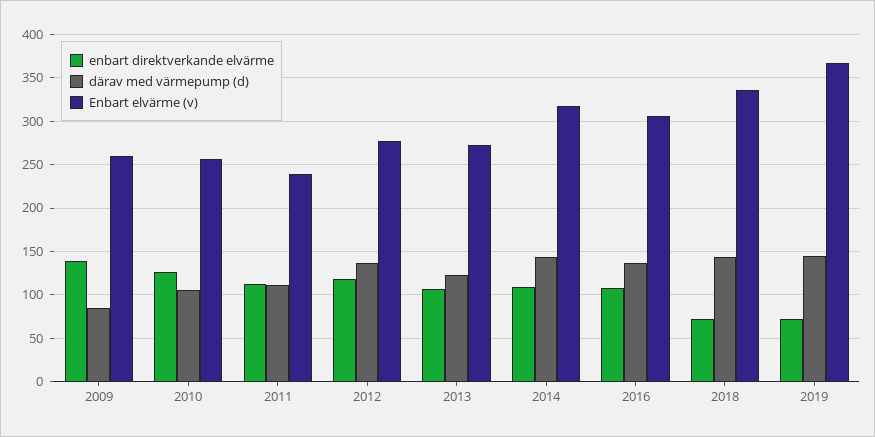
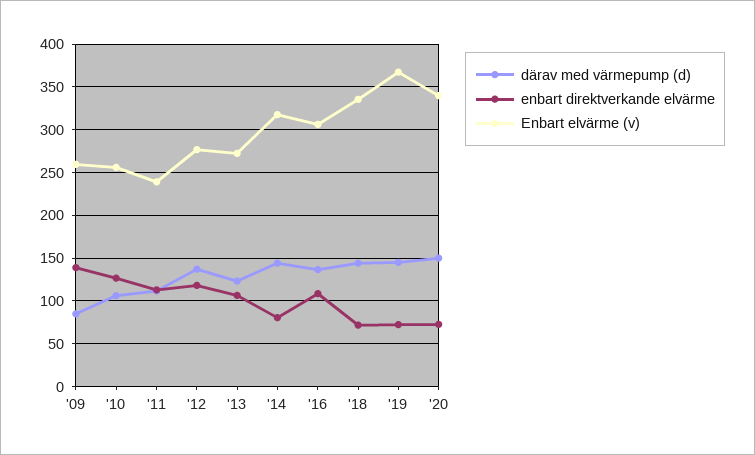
enbart direktverkande elvärme, 2014: 110 -> 80
därav med värmepump (d), '20: none -> 150
enbart direktverkande elvärme, '20: none -> 70
Enbart elvärme (v), '20: none -> 340

